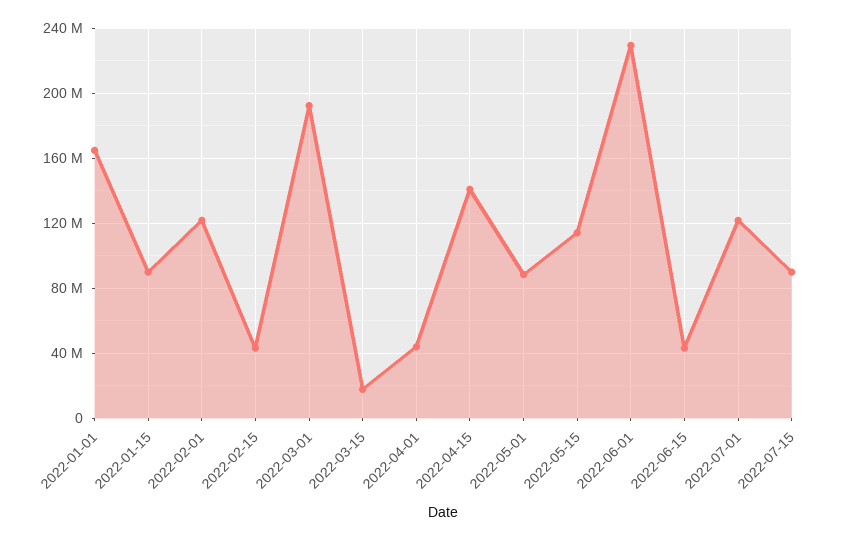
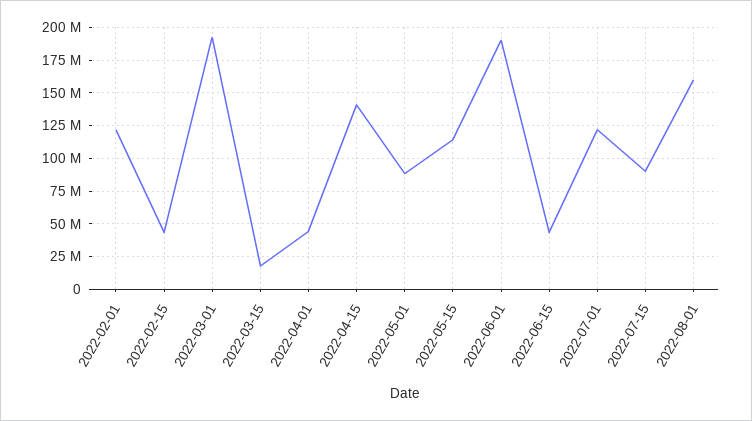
2022-01-01: 165000000 -> none
2022-01-15: 90000000 -> none
2022-06-01: 230000000 -> 190000000
2022-08-01: none -> 160000000

